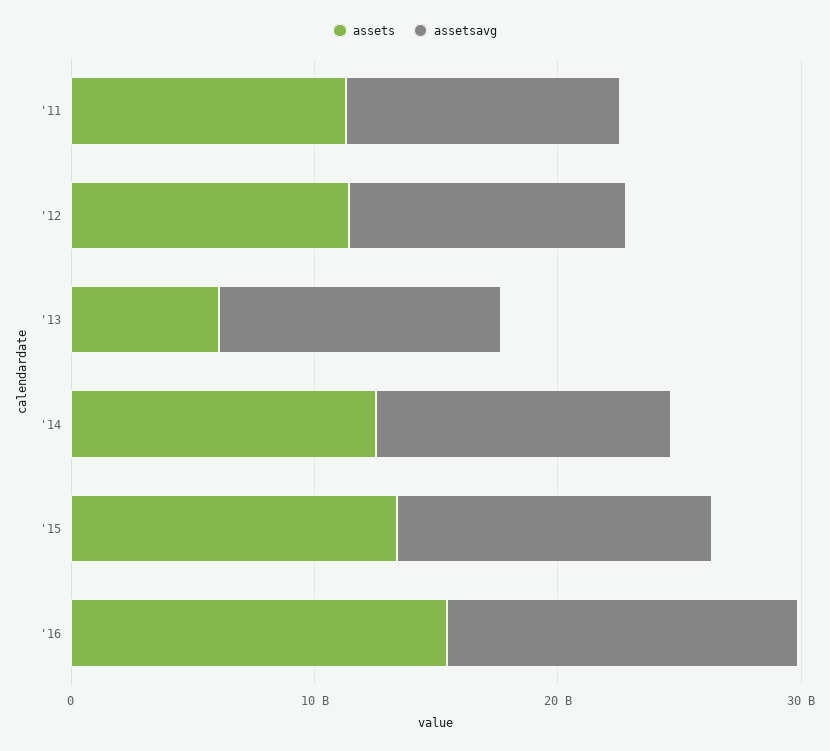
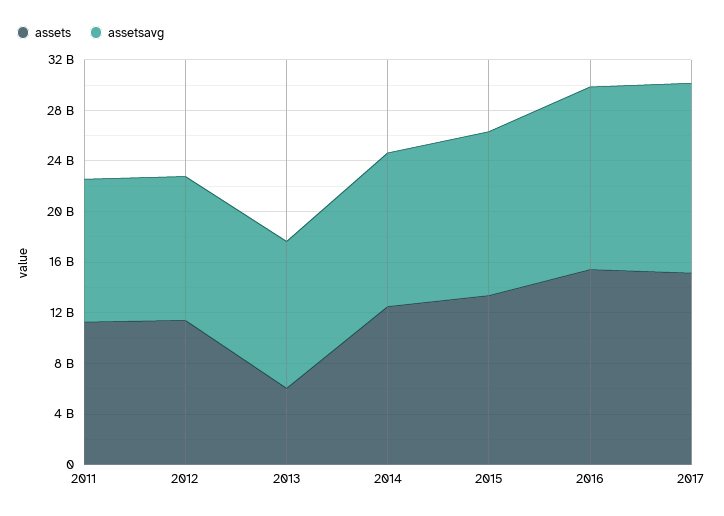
assets, 2017: none -> 15000000000
assetsavg, 2017: none -> 15000000000

